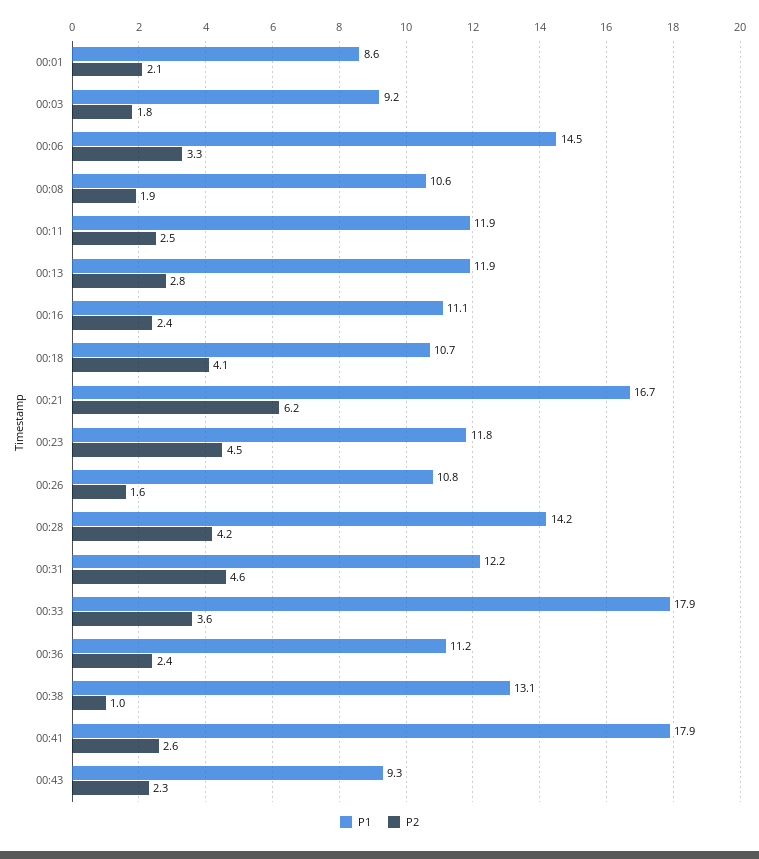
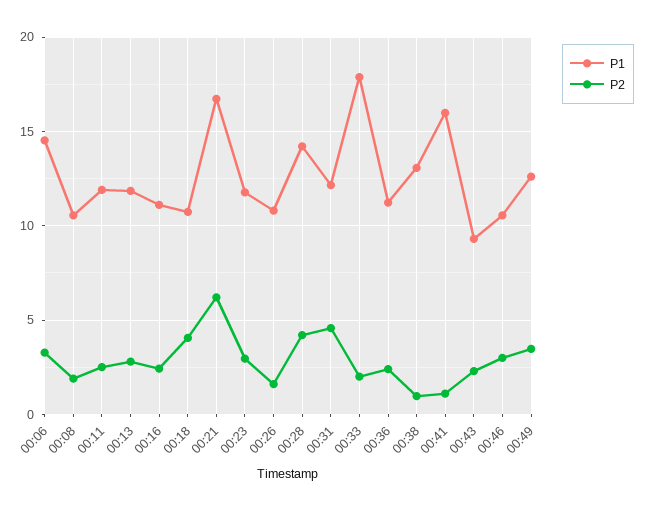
P1, 00:01: 8.6 -> none
P2, 00:01: 2.1 -> none
P1, 00:03: 9.2 -> none
P2, 00:03: 1.8 -> none
P2, 00:23: 4.5 -> 3
P2, 00:33: 3.6 -> 2
P1, 00:41: 17.9 -> 16
P2, 00:41: 2.6 -> 1
P1, 00:46: none -> 10.5
P2, 00:46: none -> 3
P1, 00:49: none -> 12.5
P2, 00:49: none -> 3.5

